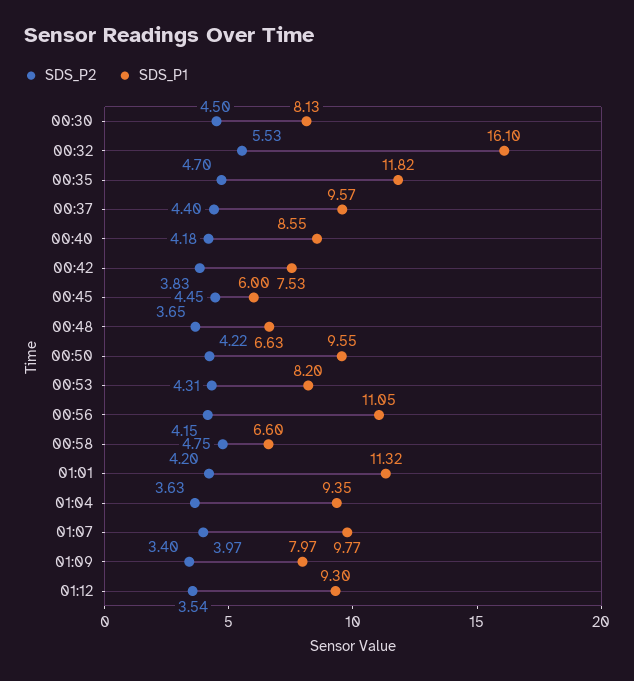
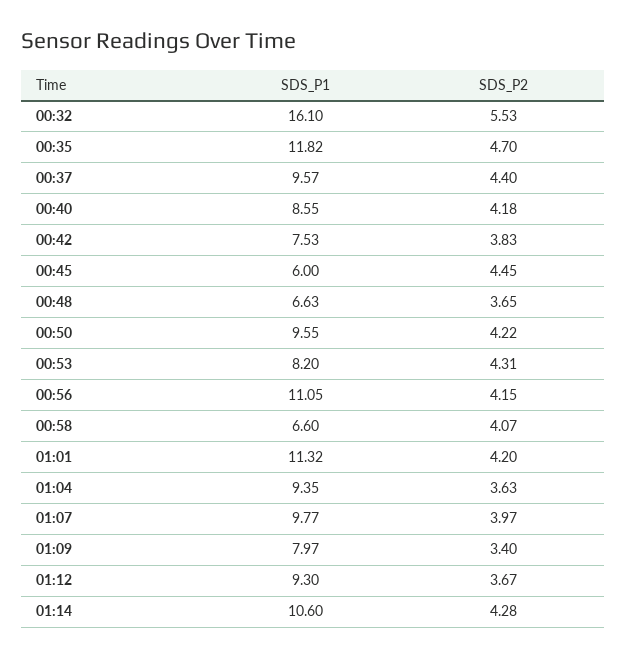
SDS_P2, 00:30: 4.5 -> none
SDS_P1, 00:30: 8.13 -> none
SDS_P2, 00:58: 4.75 -> 4.07
SDS_P2, 01:12: 3.54 -> 3.67
SDS_P1, 01:14: none -> 10.6
SDS_P2, 01:14: none -> 4.28

